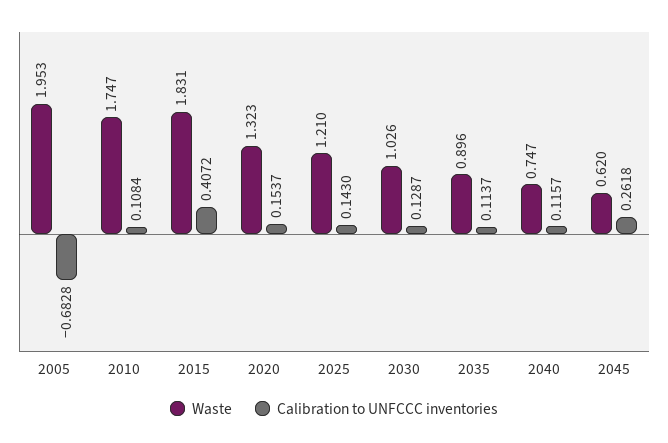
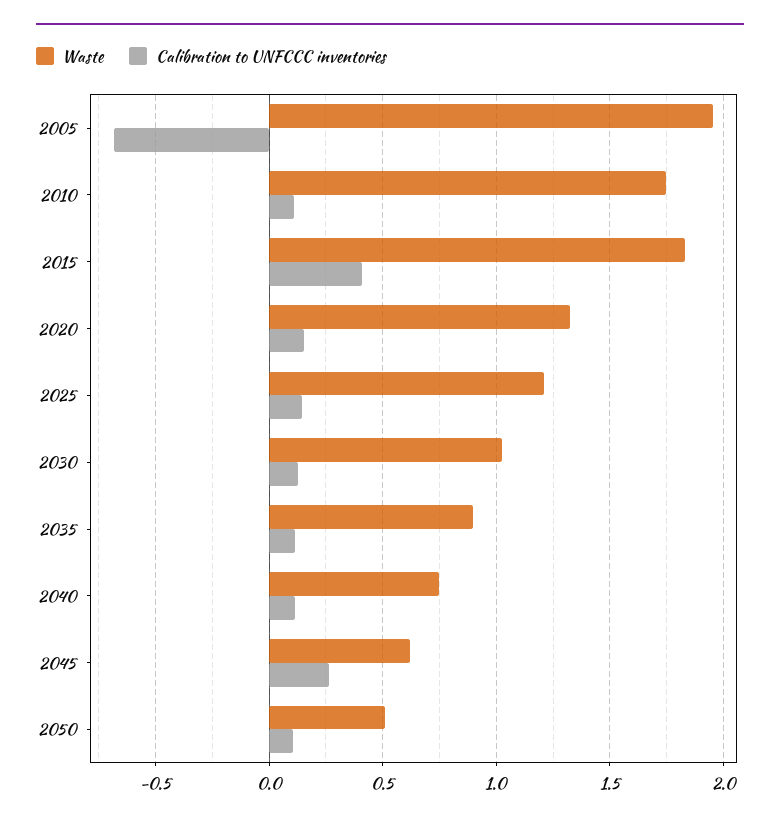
Waste, 2050: none -> 0.5
Calibration to UNFCCC inventories, 2050: none -> 0.1

